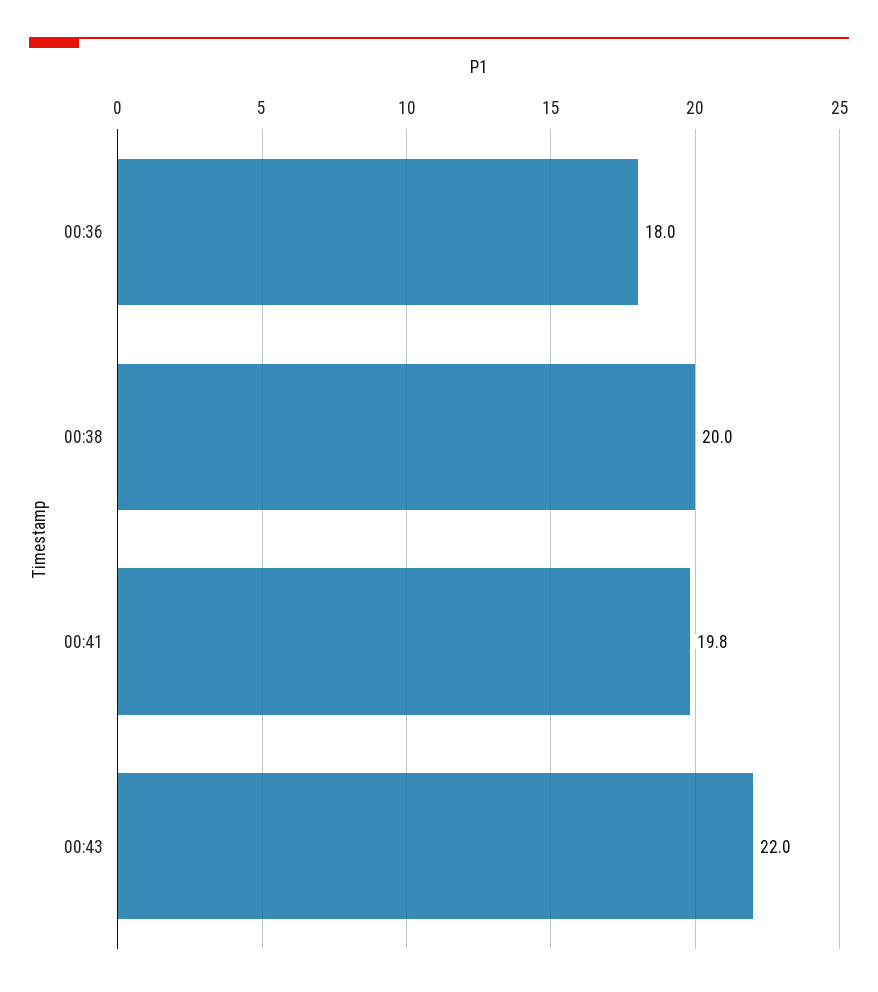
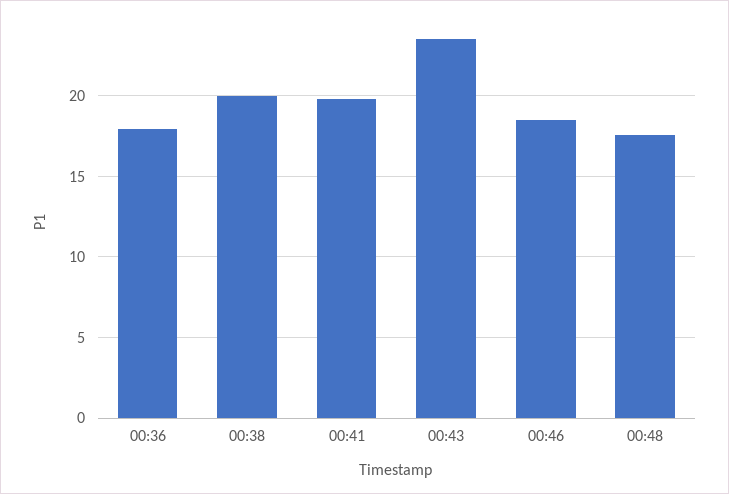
00:43: 22 -> 23.5
00:46: none -> 18.5
00:48: none -> 17.5

